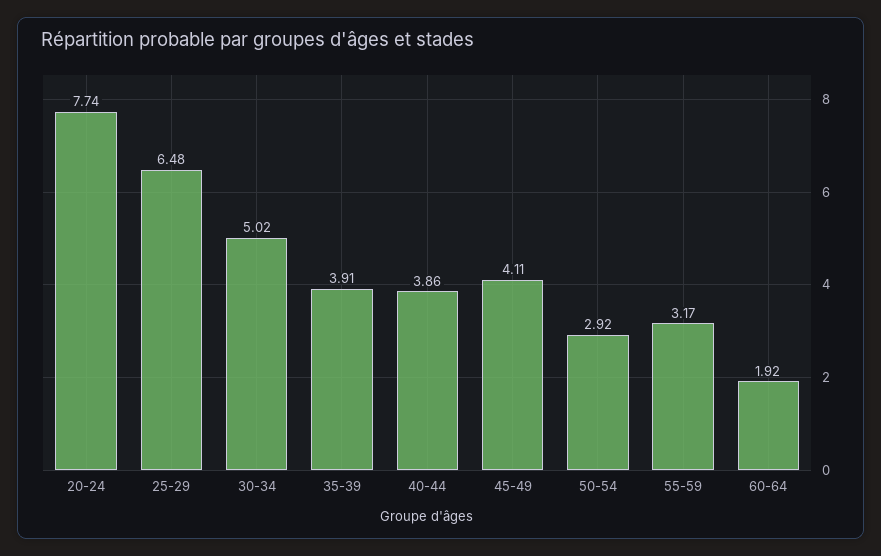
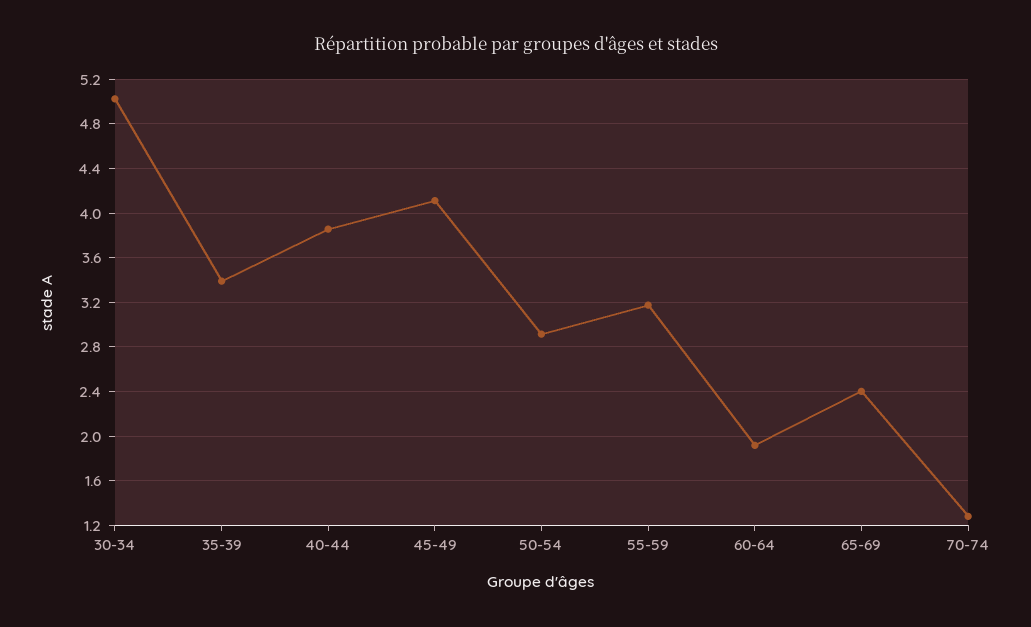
20-24: 7.74 -> none
25-29: 6.48 -> none
35-39: 3.91 -> 3.4
65-69: none -> 2.4
70-74: none -> 1.3

